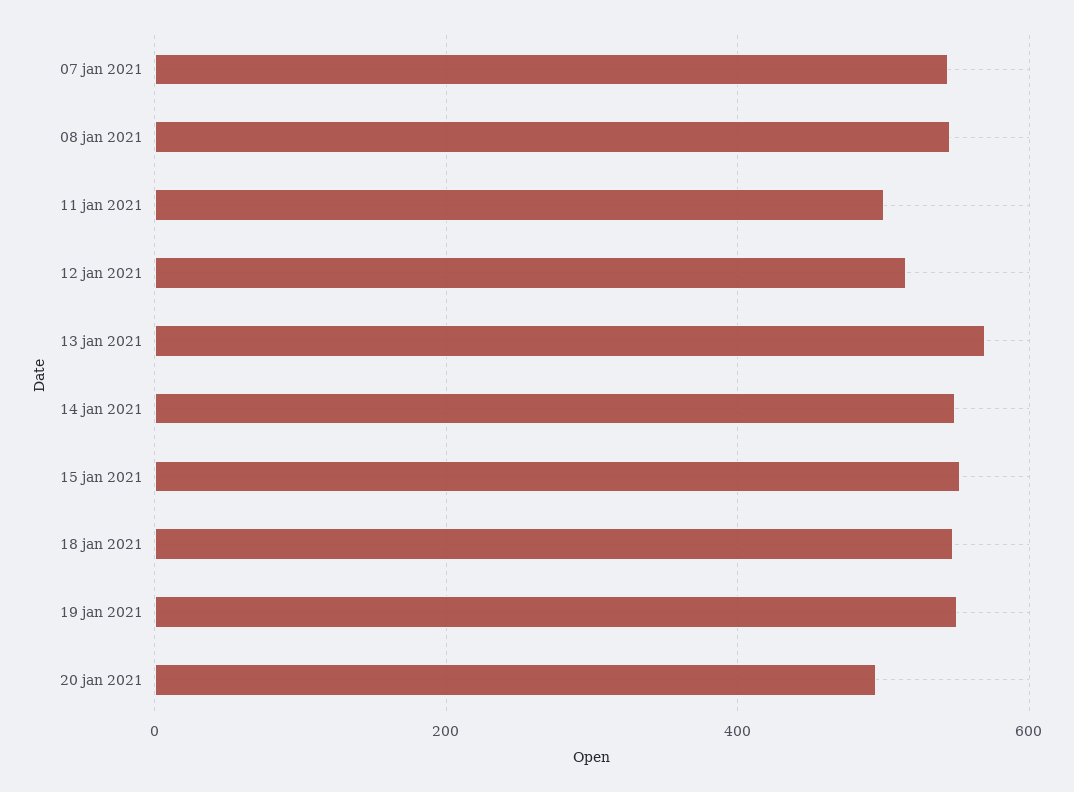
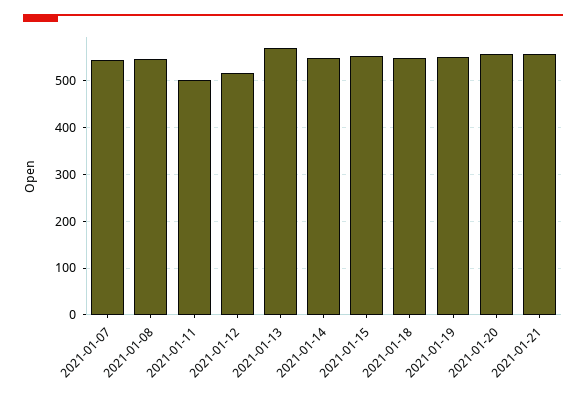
20 jan 2021: 500 -> 560
2021-01-21: none -> 560

